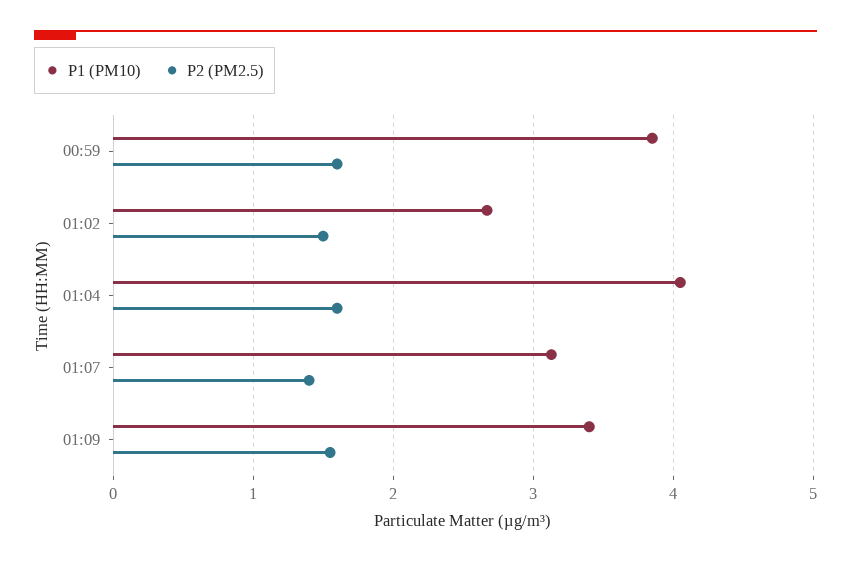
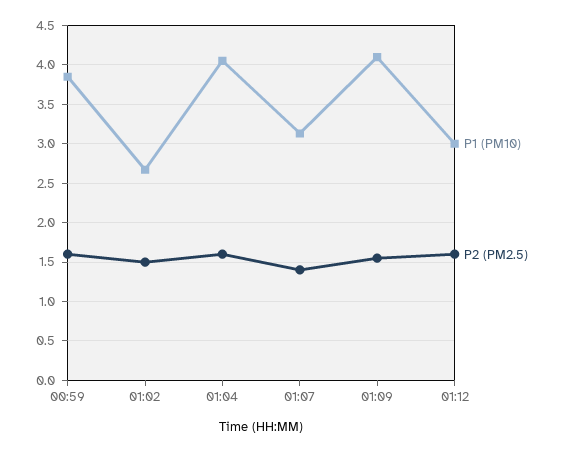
P1 (PM10), 01:09: 3.4 -> 4.1
P1 (PM10), 01:12: none -> 3
P2 (PM2.5), 01:12: none -> 1.6

